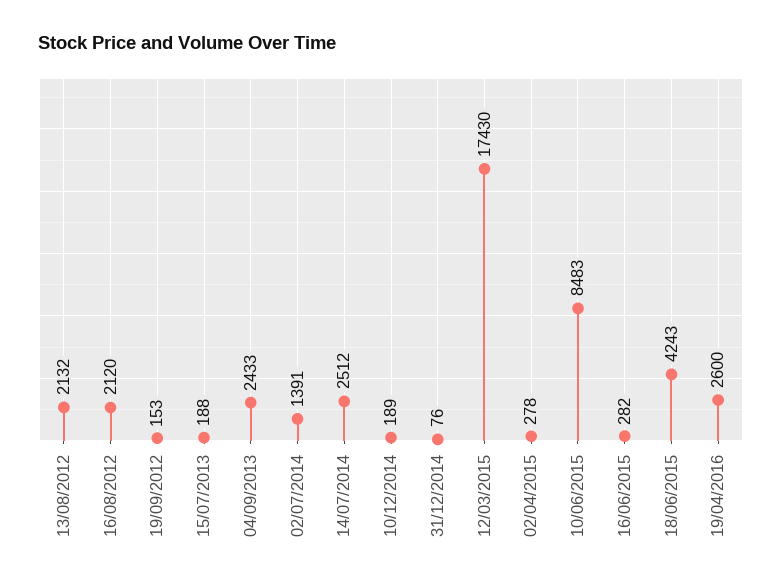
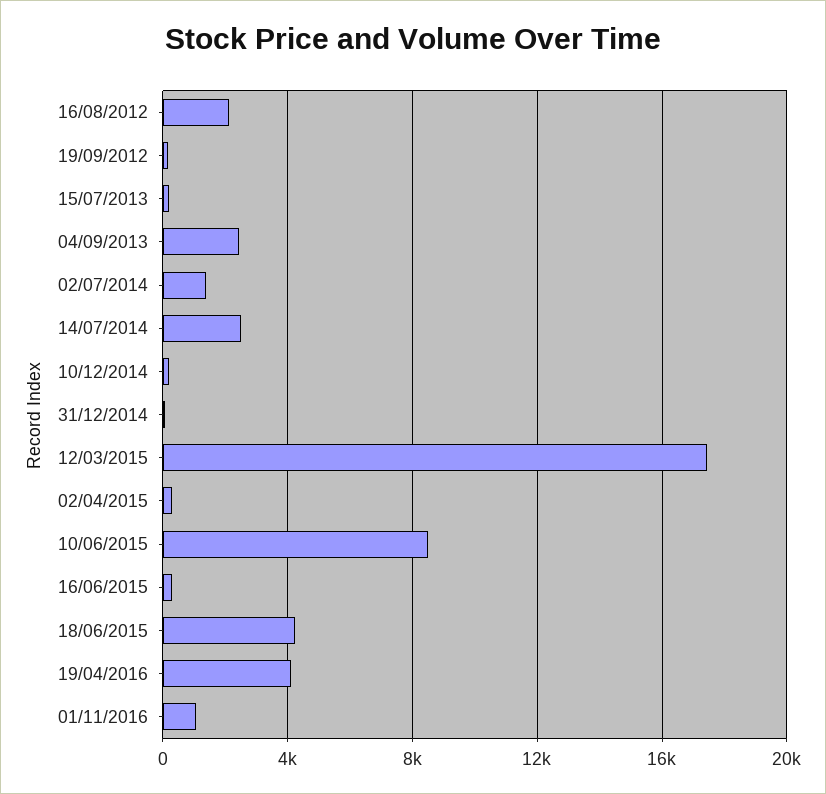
13/08/2012: 2132 -> none
19/04/2016: 2600 -> 4000
01/11/2016: none -> 1000

